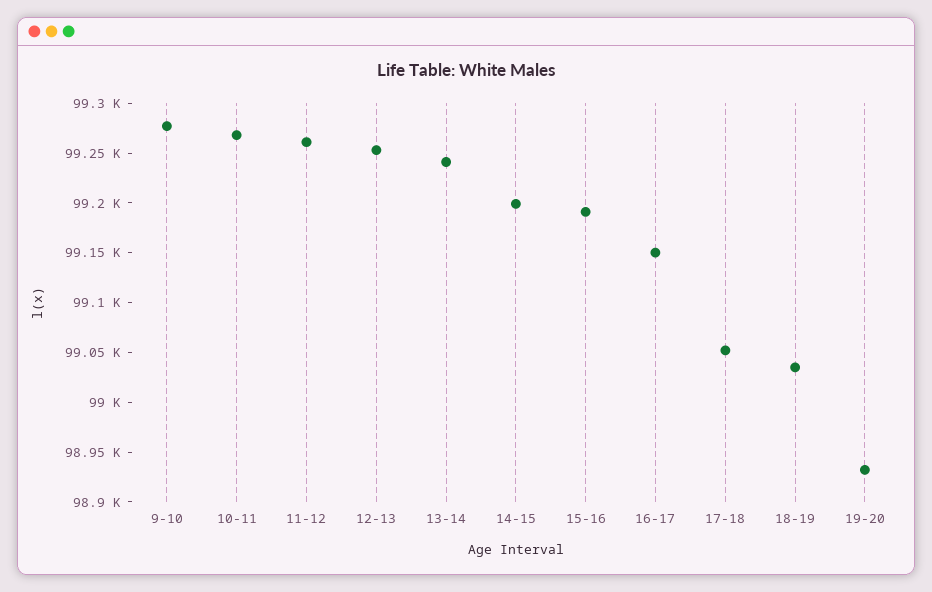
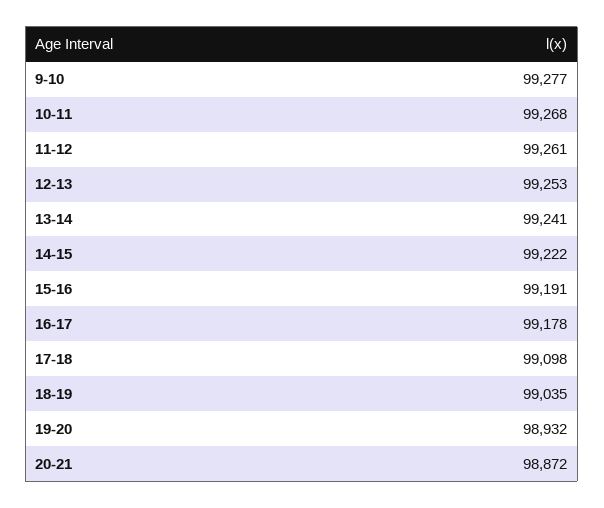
14-15: 99200 -> 99222
16-17: 99150 -> 99178
17-18: 99050 -> 99098
20-21: none -> 98872

